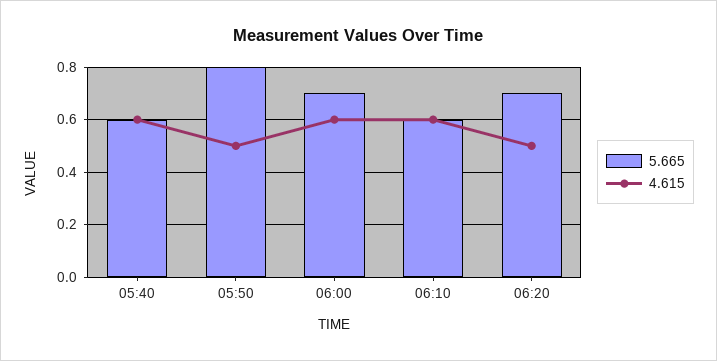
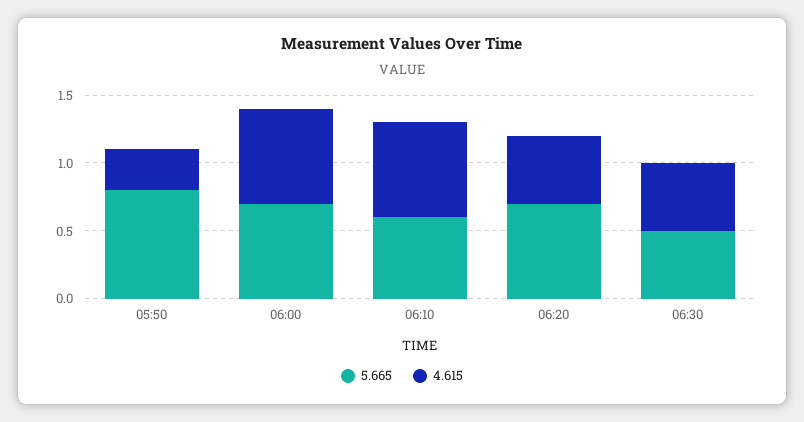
5.665, 05:40: 0.6 -> none
4.615, 05:40: 0.6 -> none
4.615, 05:50: 0.5 -> 0.3
4.615, 06:00: 0.6 -> 0.7
4.615, 06:10: 0.6 -> 0.7
5.665, 06:30: none -> 0.5
4.615, 06:30: none -> 0.5

